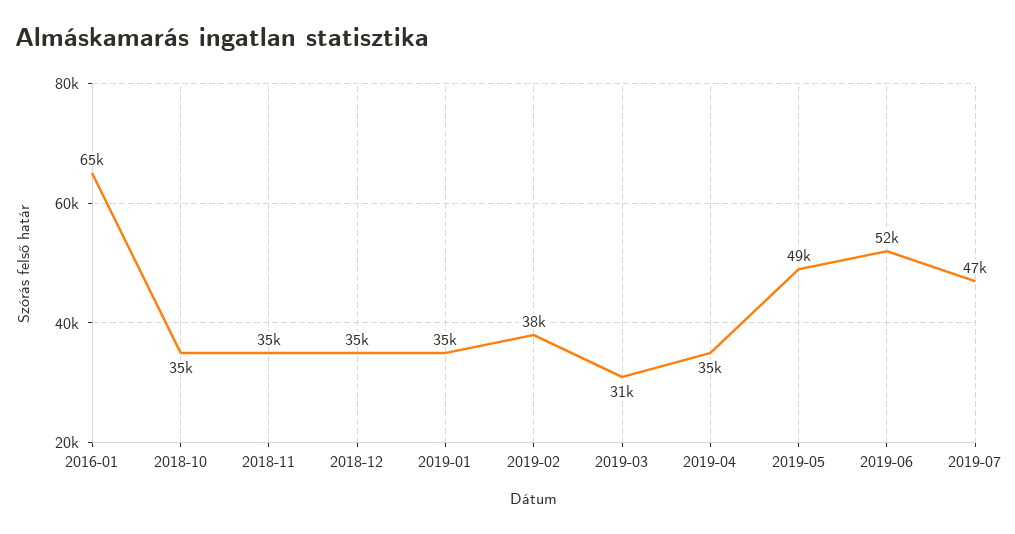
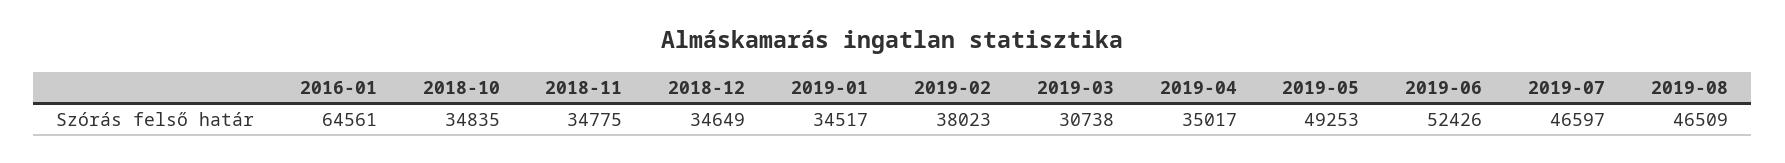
2019-08: none -> 46509

